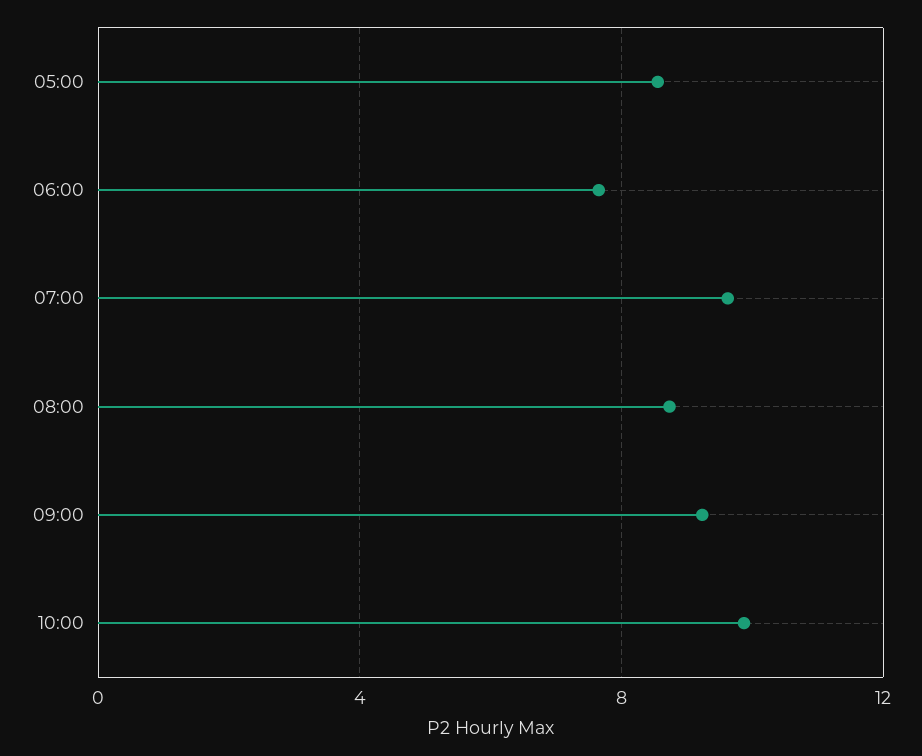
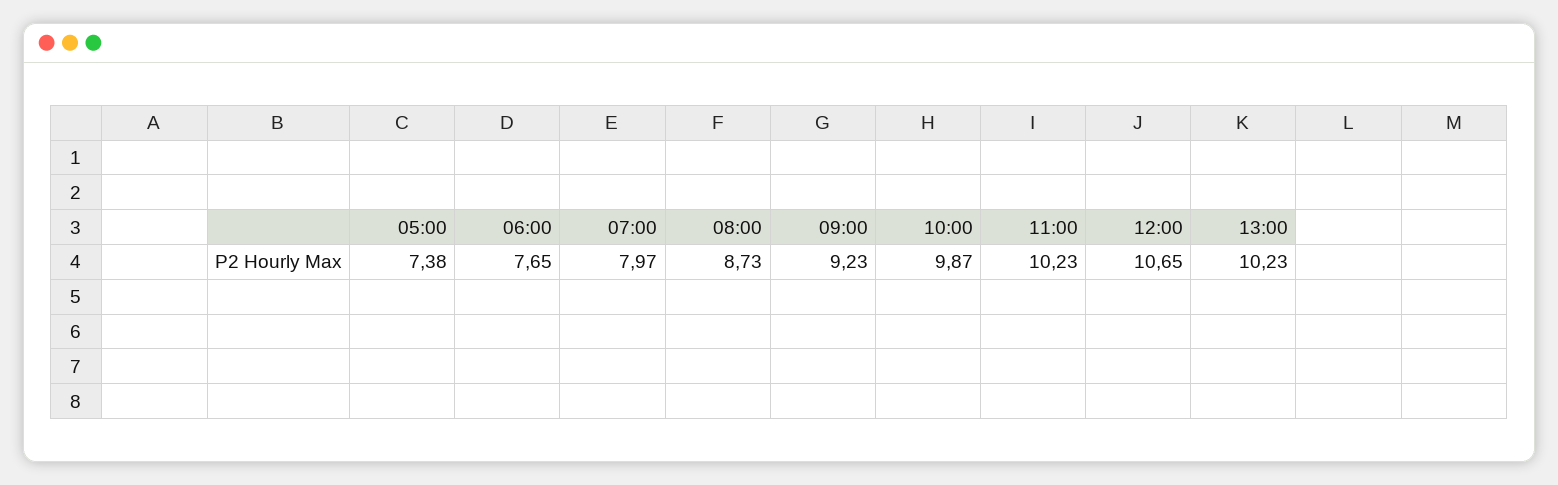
05:00: 8.5 -> 7.38
07:00: 9.5 -> 7.97
11:00: none -> 10.23
12:00: none -> 10.65
13:00: none -> 10.23

